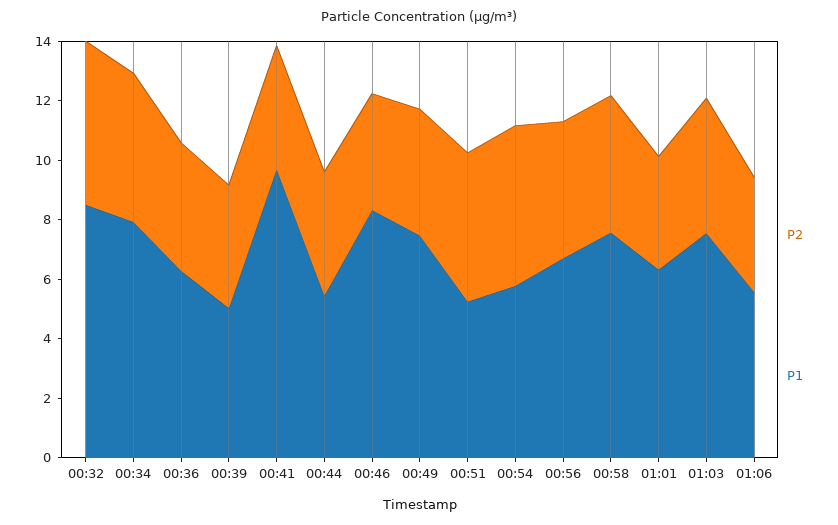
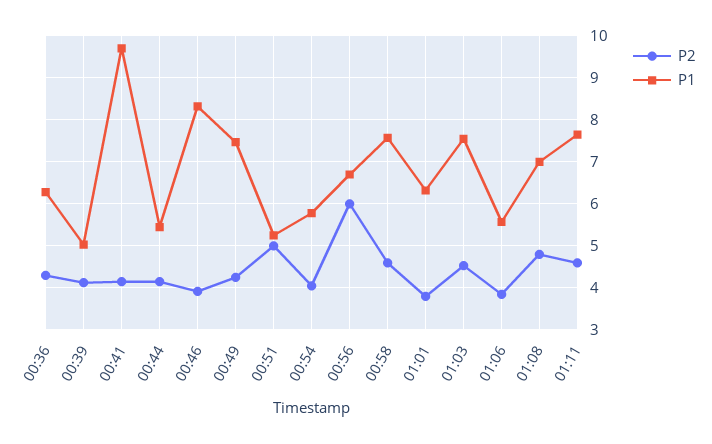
P2, 00:32: 5.5 -> none
P1, 00:32: 8.5 -> none
P2, 00:34: 5 -> none
P1, 00:34: 8 -> none
P2, 00:54: 5.5 -> 4
P2, 00:56: 4.5 -> 6
P2, 01:08: none -> 4.8
P1, 01:08: none -> 7
P2, 01:11: none -> 4.6
P1, 01:11: none -> 7.6

